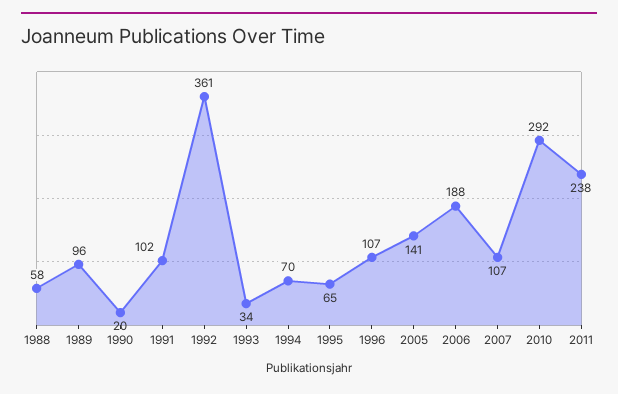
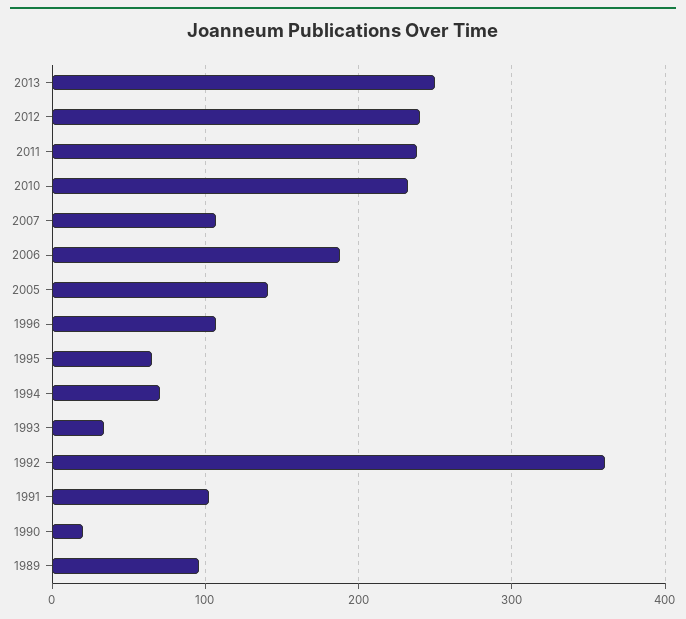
1988: 58 -> none
2010: 292 -> 230
2013: none -> 250
2012: none -> 240

